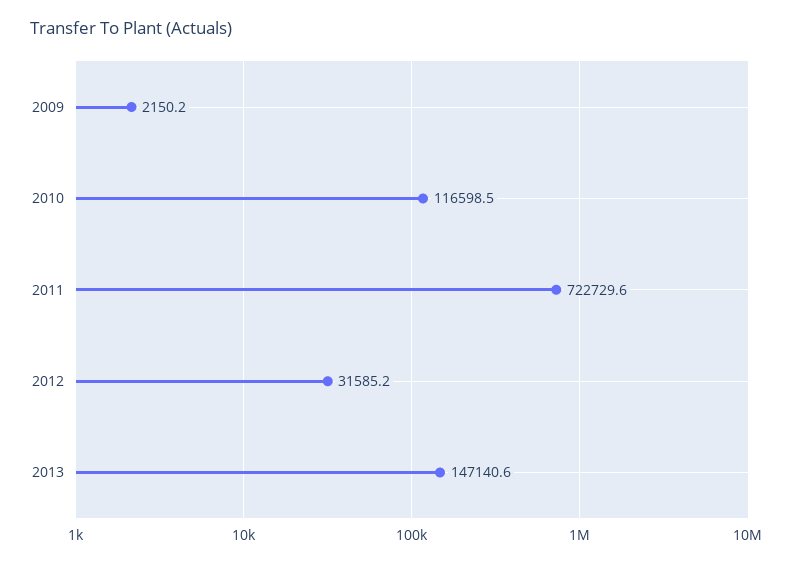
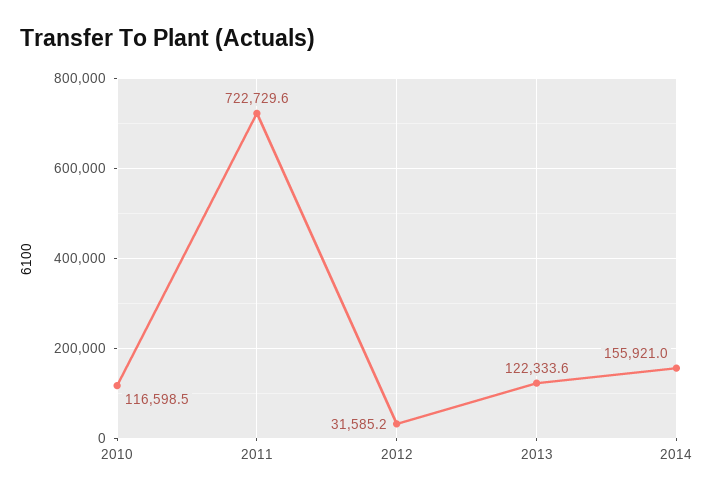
2009: 2150.2 -> none
2013: 147140.6 -> 122333.6
2014: none -> 155921

